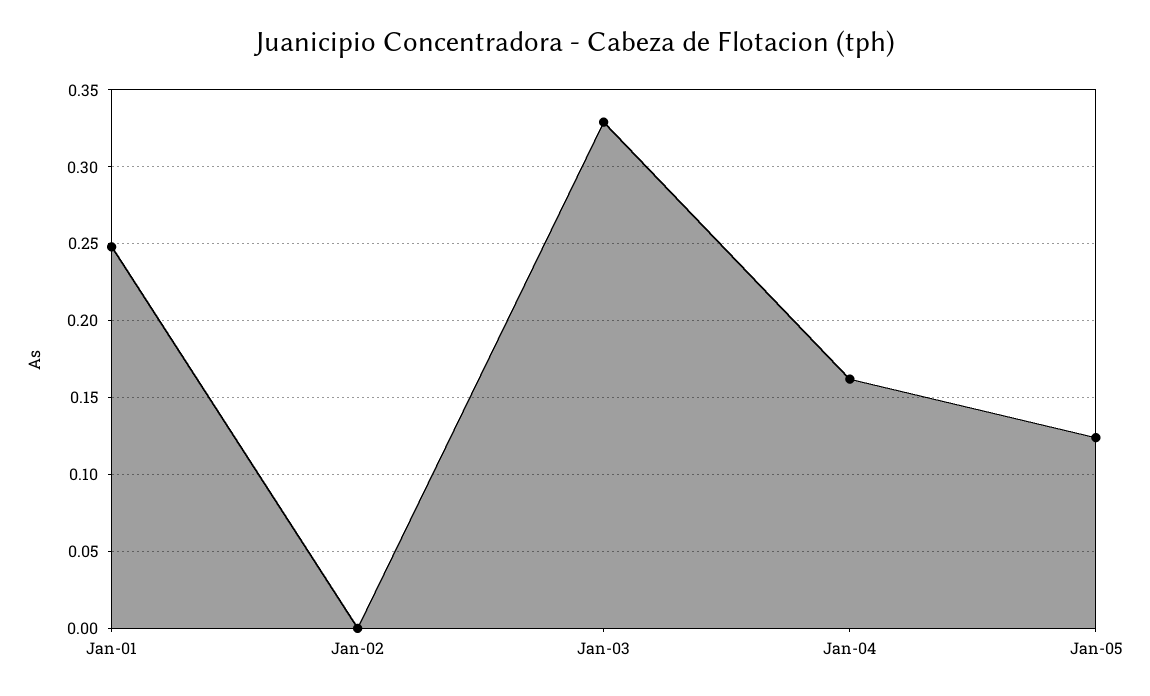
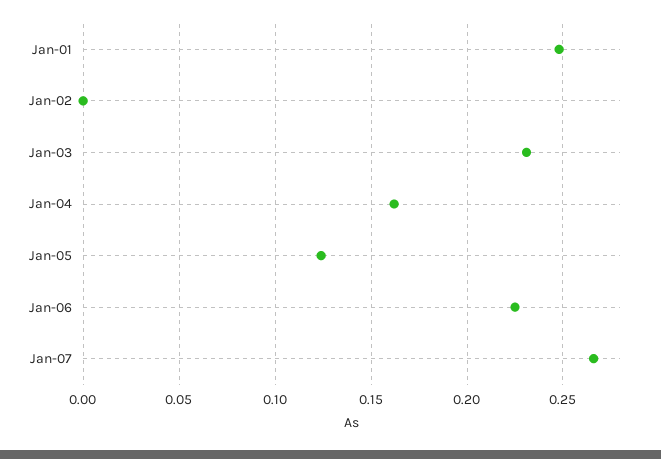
Jan-03: 0.33 -> 0.23
Jan-06: none -> 0.225
Jan-07: none -> 0.265

